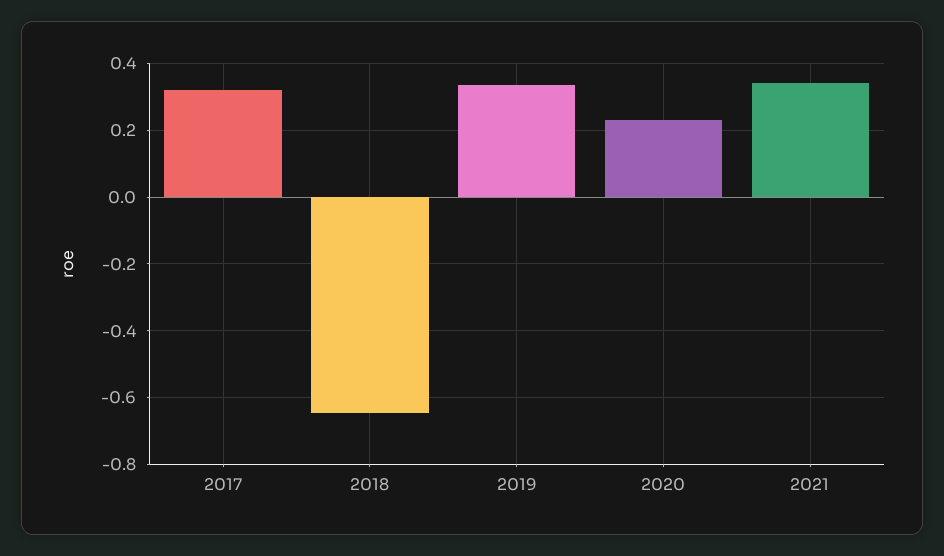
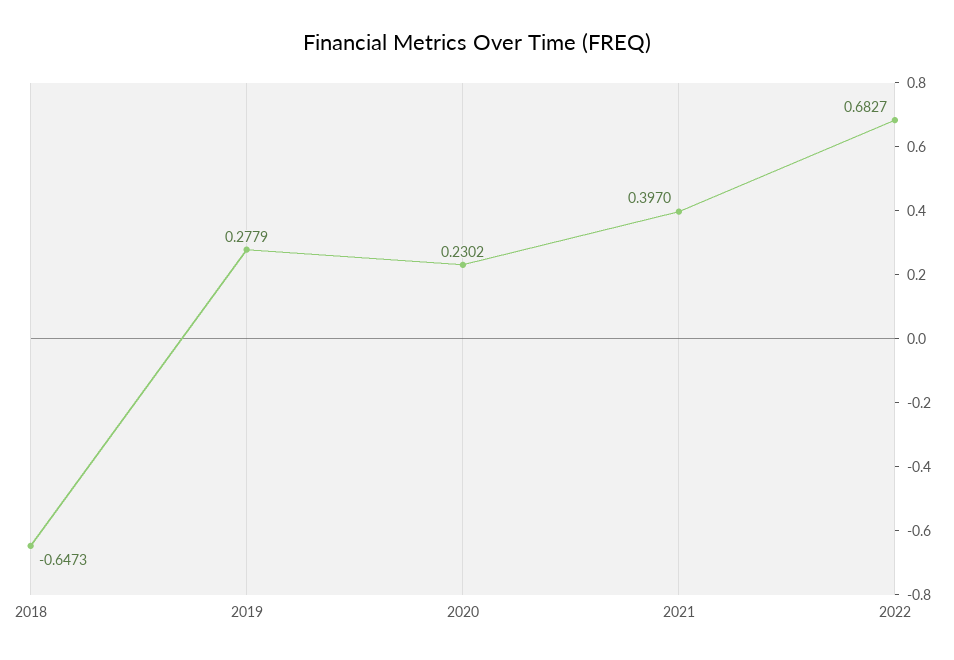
2017: 0.32 -> none
2019: 0.34 -> 0.2779
2021: 0.34 -> 0.397
2022: none -> 0.6827

